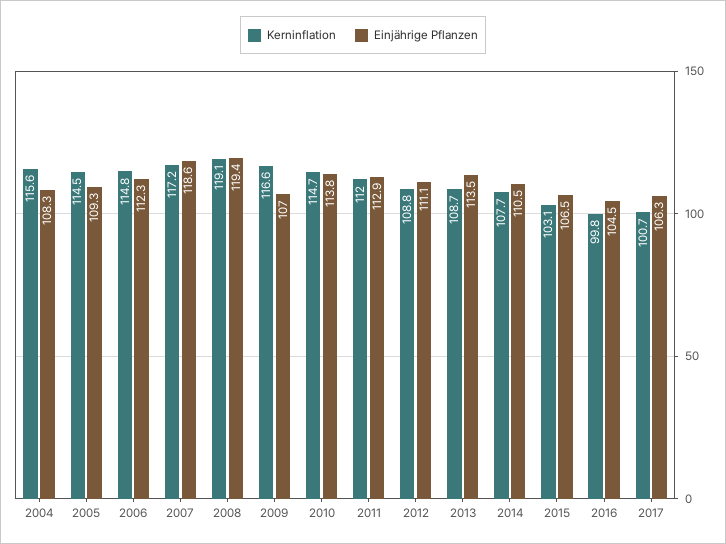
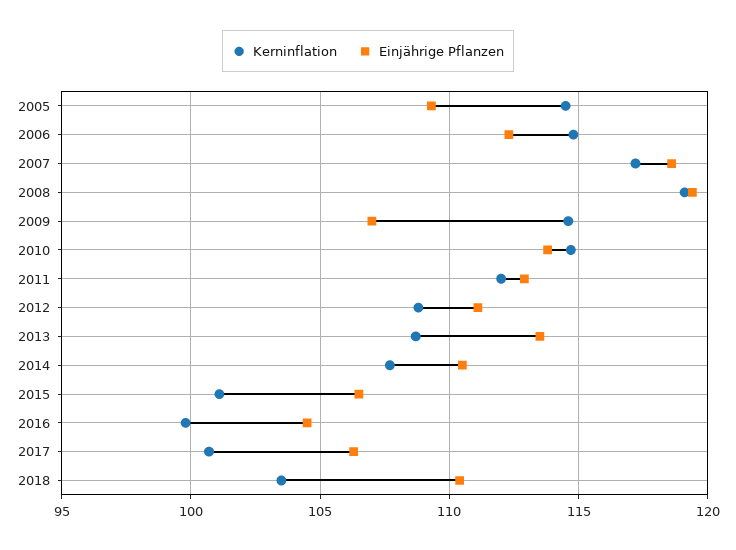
Kerninflation, 2004: 115.6 -> none
Einjährige Pflanzen, 2004: 108.3 -> none
Kerninflation, 2009: 116.6 -> 114.5
Kerninflation, 2015: 103.1 -> 101
Kerninflation, 2018: none -> 103.5
Einjährige Pflanzen, 2018: none -> 110.5

